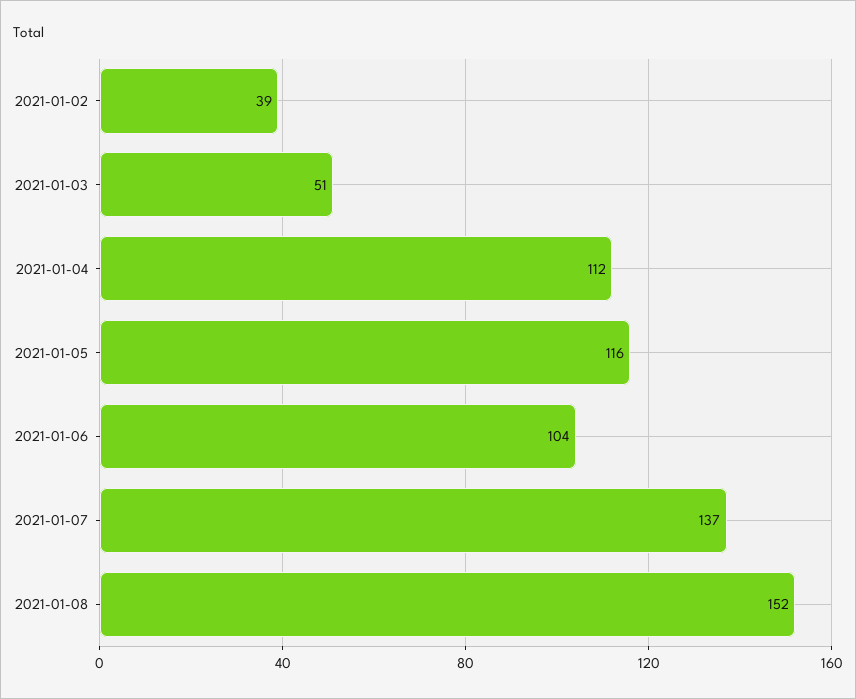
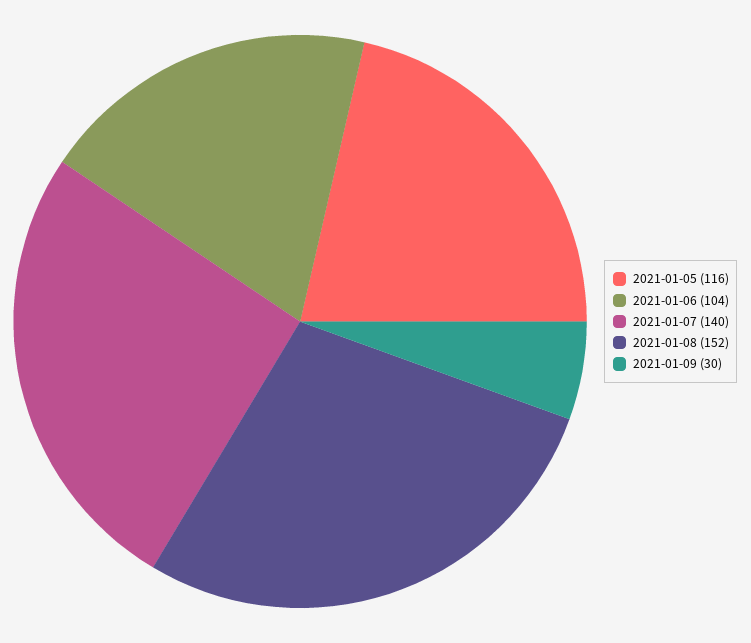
2021-01-02: 39 -> none
2021-01-03: 51 -> none
2021-01-04: 112 -> none
2021-01-07: 137 -> 140
2021-01-09: none -> 30

